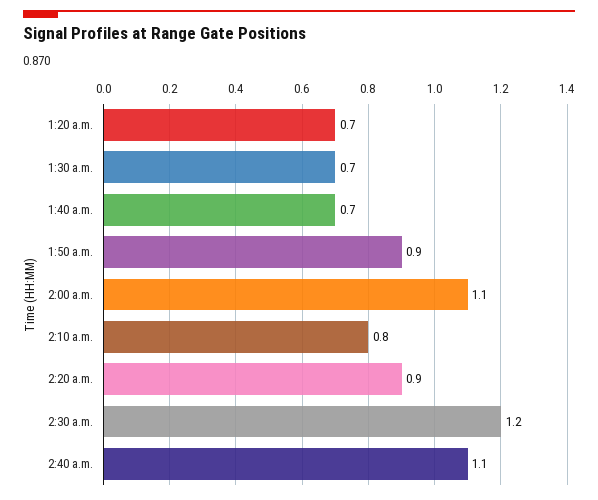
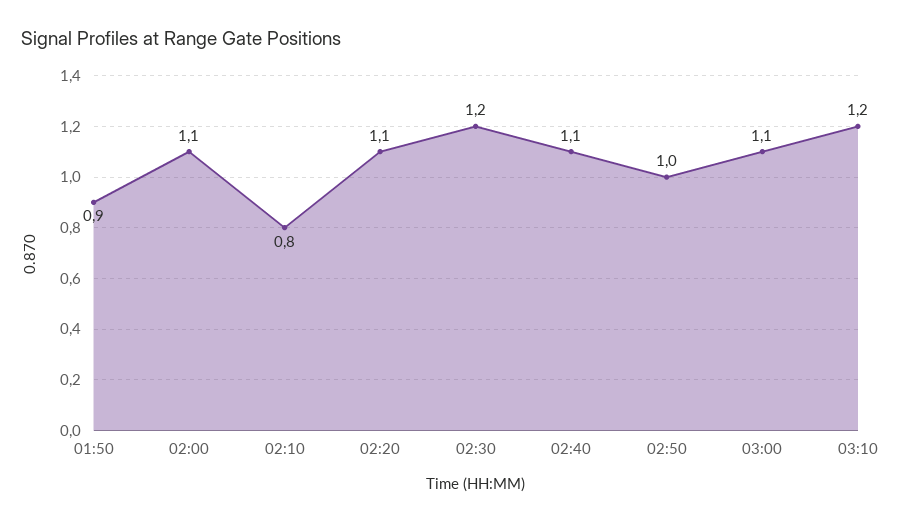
1:20 a.m.: 0.7 -> none
1:30 a.m.: 0.7 -> none
1:40 a.m.: 0.7 -> none
2:20 a.m.: 0.9 -> 1.1
02:50: none -> 1
03:00: none -> 1.1
03:10: none -> 1.2

